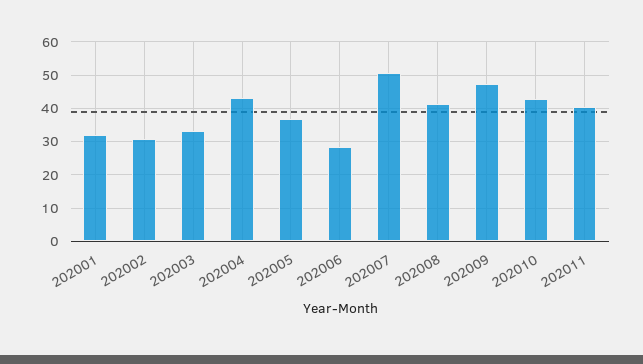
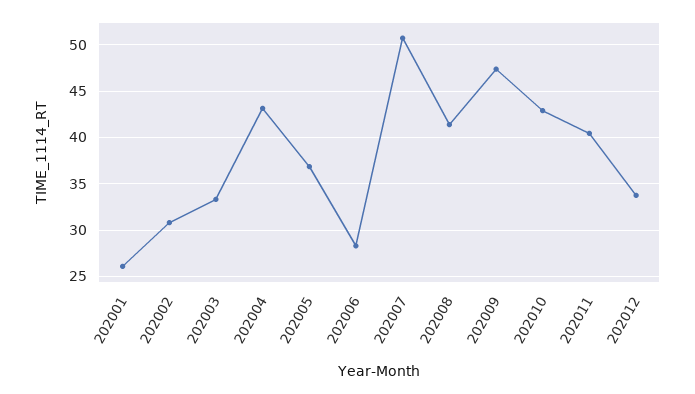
202001: 32 -> 26
202012: none -> 34

